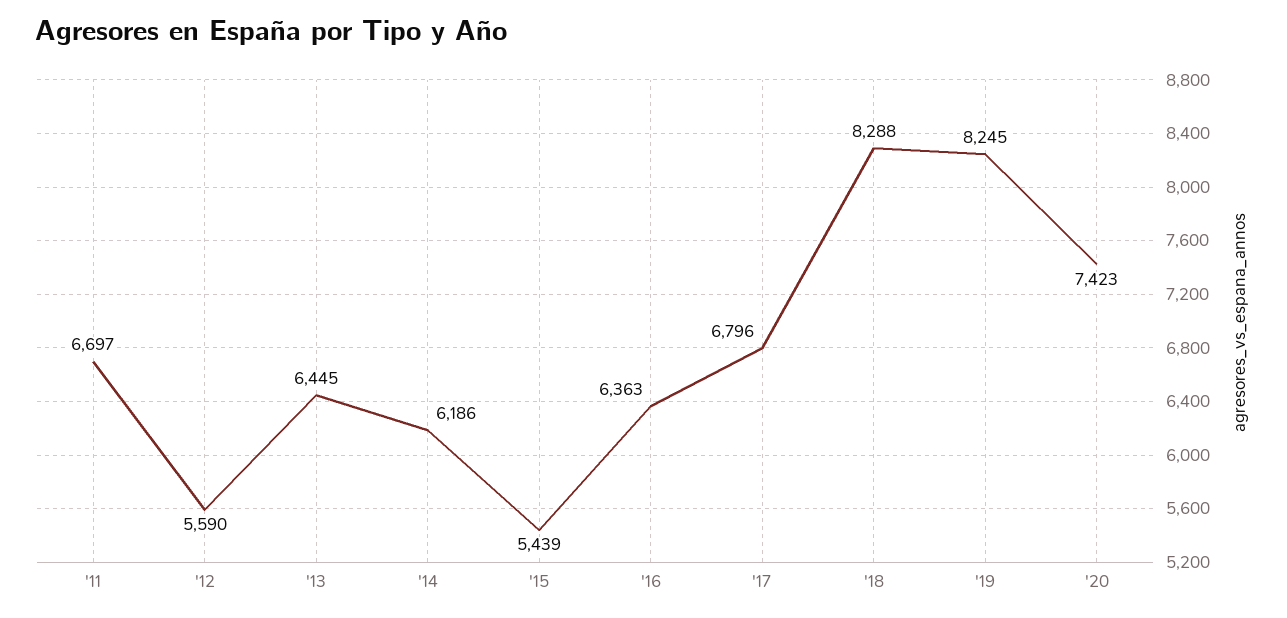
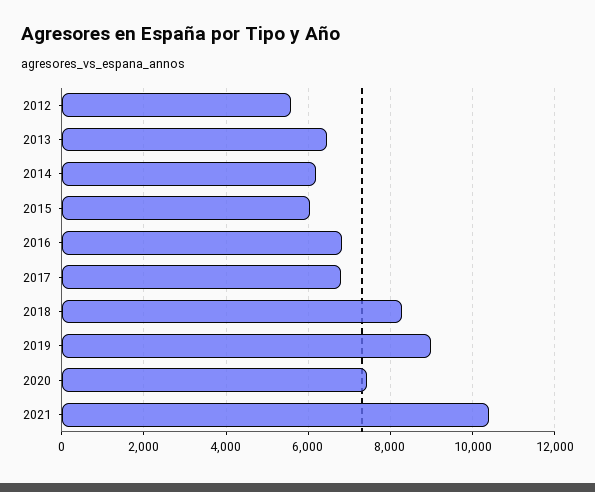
'11: 6697 -> none
'15: 5439 -> 6000
'16: 6363 -> 6800
'19: 8245 -> 9000
2021: none -> 10400

